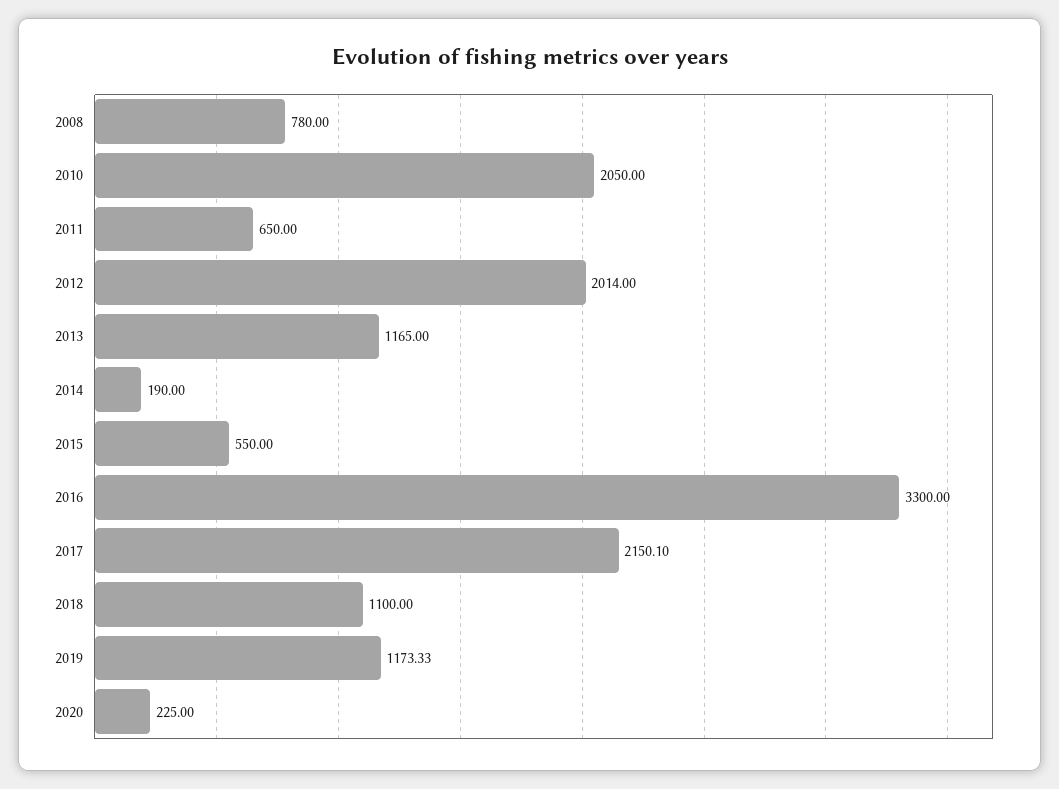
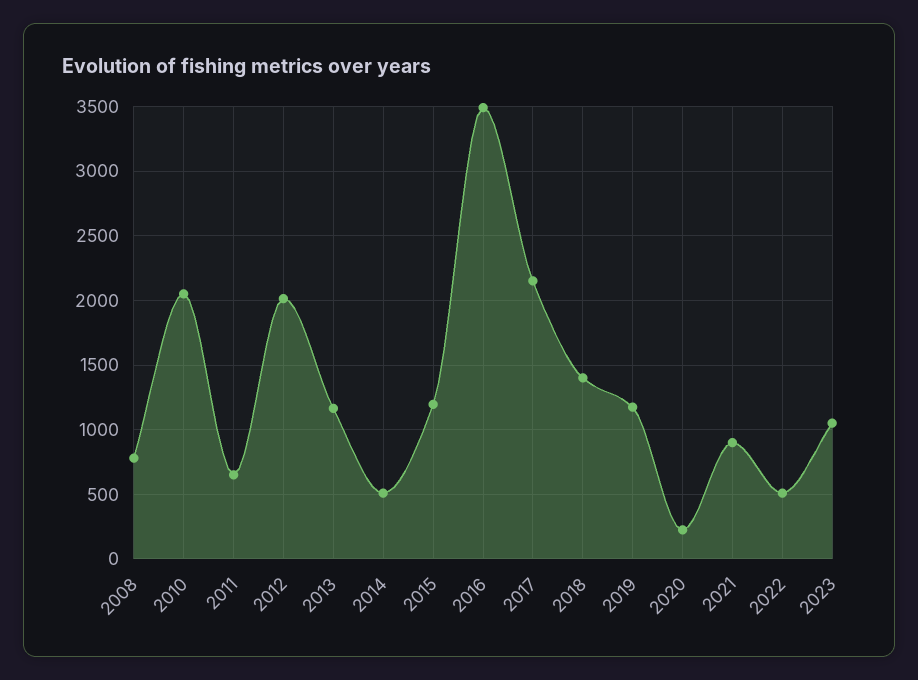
2014: 190 -> 500
2015: 550 -> 1200
2016: 3300 -> 3500
2018: 1100 -> 1400
2021: none -> 900
2022: none -> 500
2023: none -> 1050

